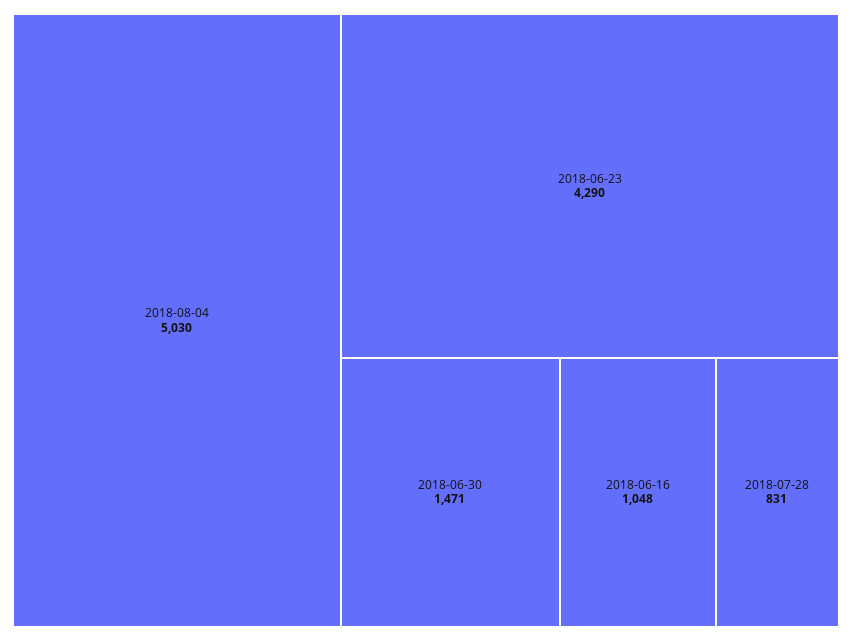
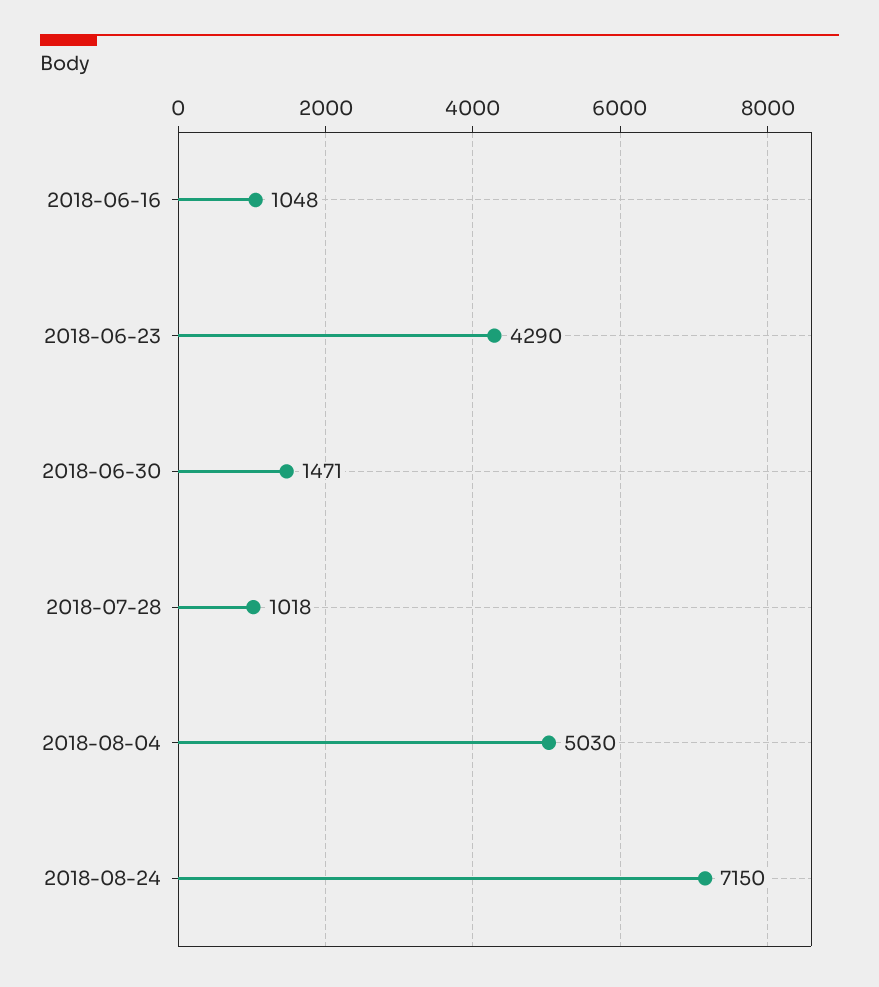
2018-07-28: 831 -> 1018
2018-08-24: none -> 7150

